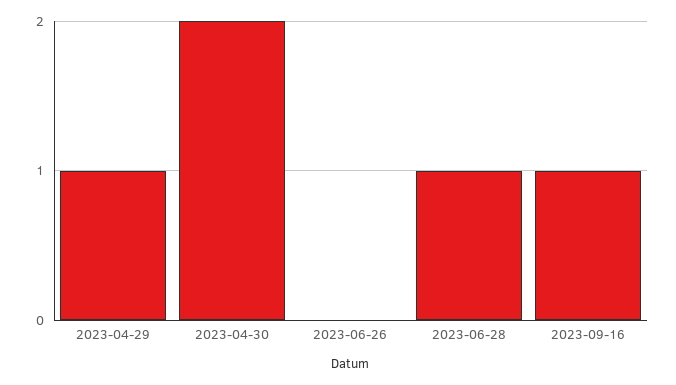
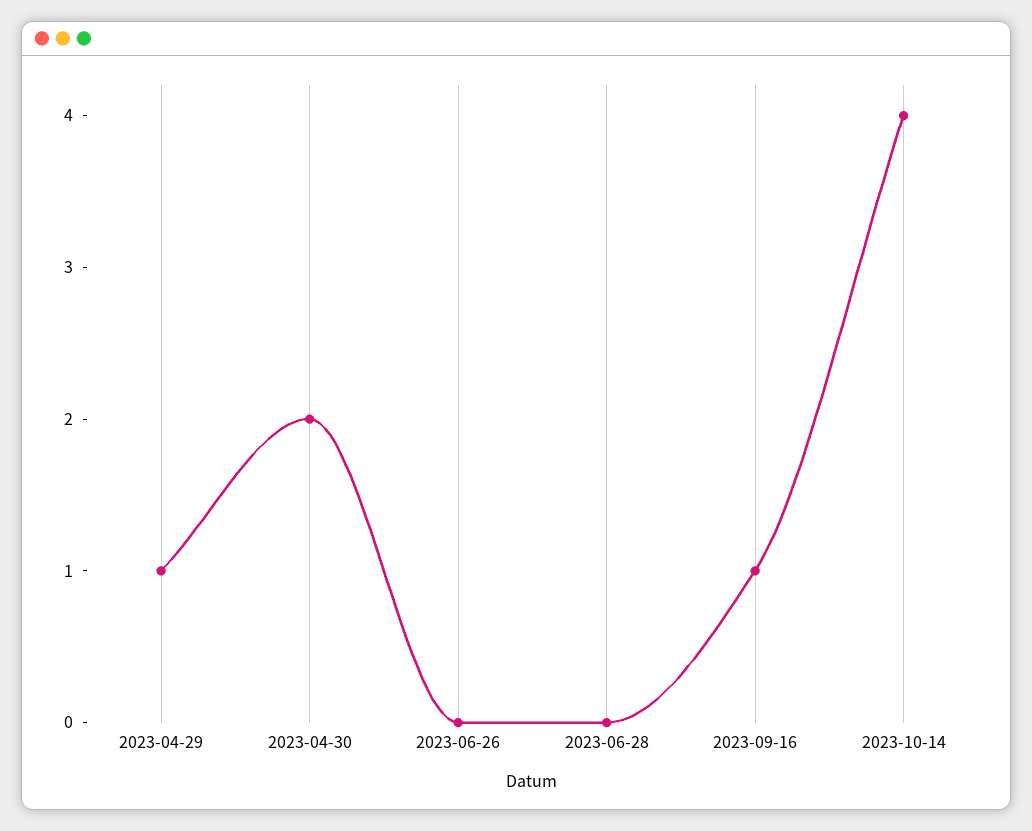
2023-06-28: 1 -> 0
2023-10-14: none -> 4

